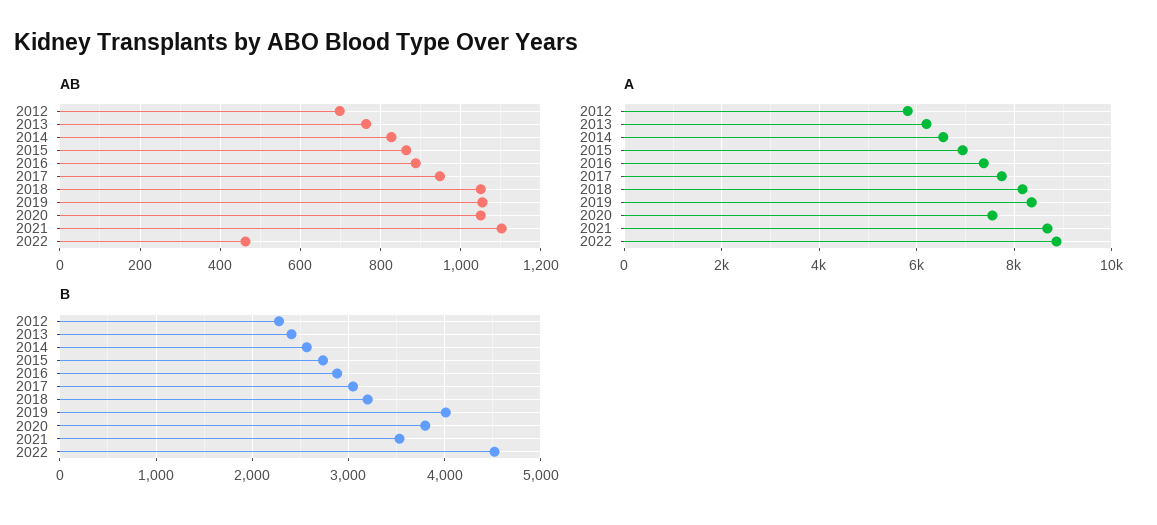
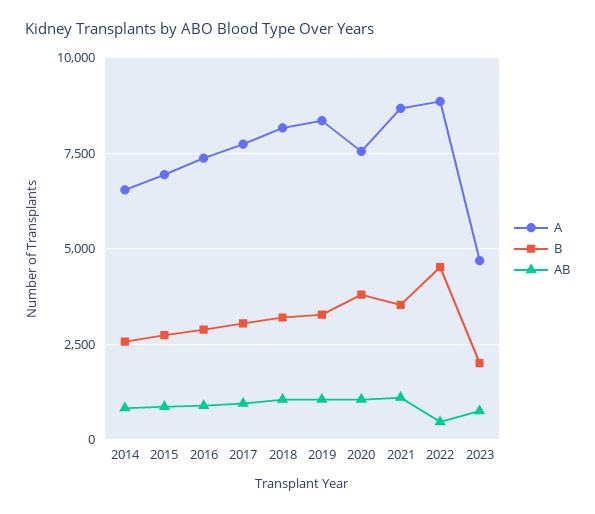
AB, 2012: 700 -> none
AB, 2013: 760 -> none
A, 2012: 5800 -> none
A, 2013: 6200 -> none
B, 2012: 2300 -> none
B, 2013: 2400 -> none
B, 2019: 4000 -> 3250
A, 2023: none -> 4750
B, 2023: none -> 2000
AB, 2023: none -> 750

